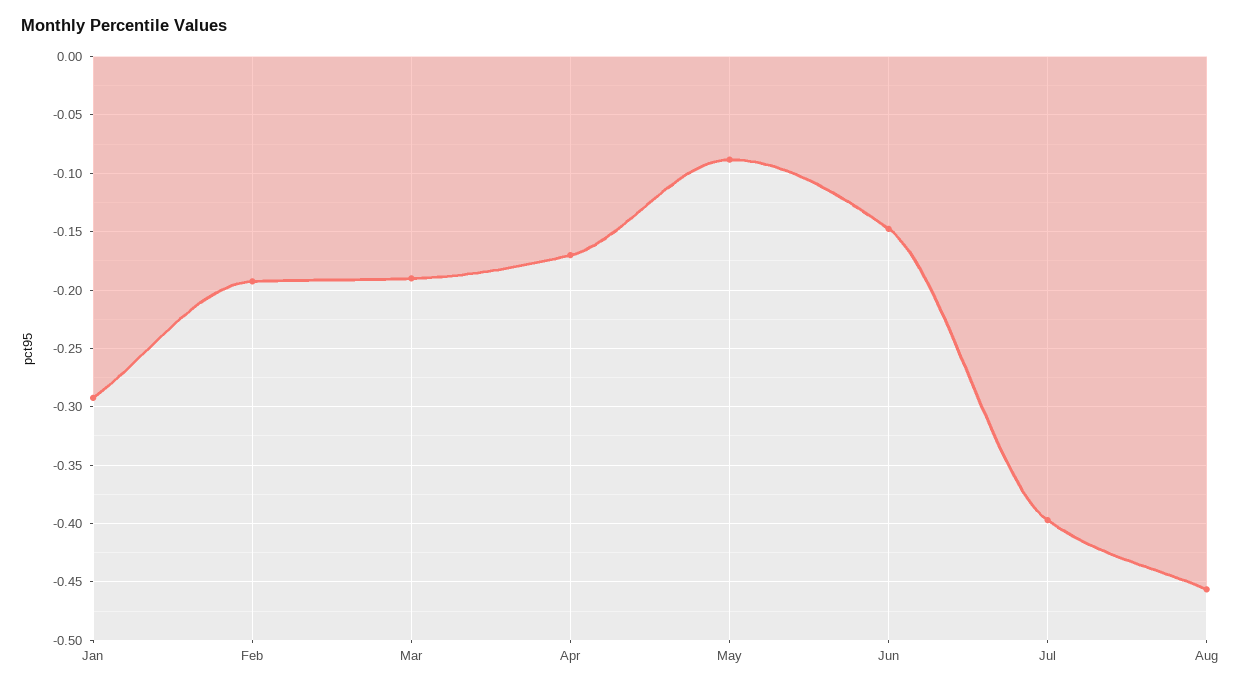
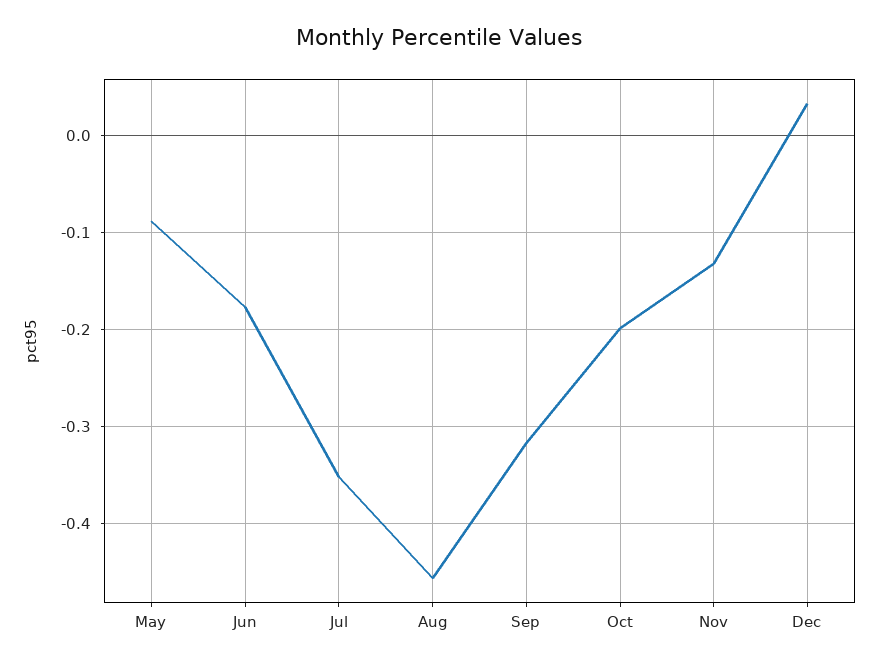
Jan: -0.29 -> none
Feb: -0.19 -> none
Mar: -0.19 -> none
Apr: -0.17 -> none
Jun: -0.15 -> -0.18
Jul: -0.4 -> -0.35
Sep: none -> -0.32
Oct: none -> -0.2
Nov: none -> -0.13
Dec: none -> 0.03

